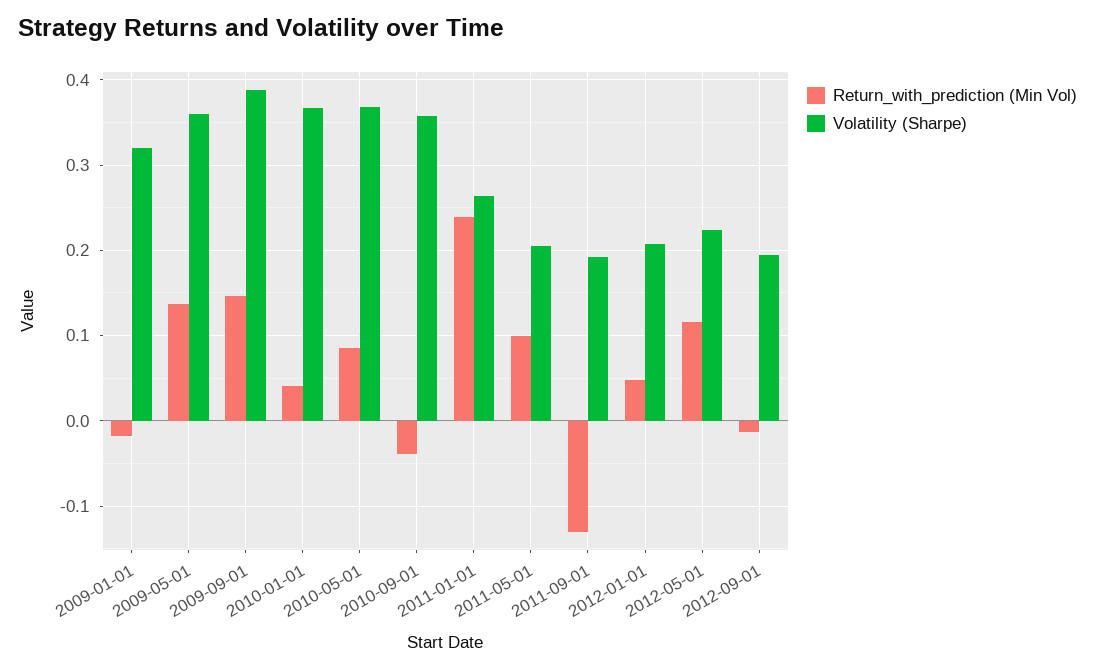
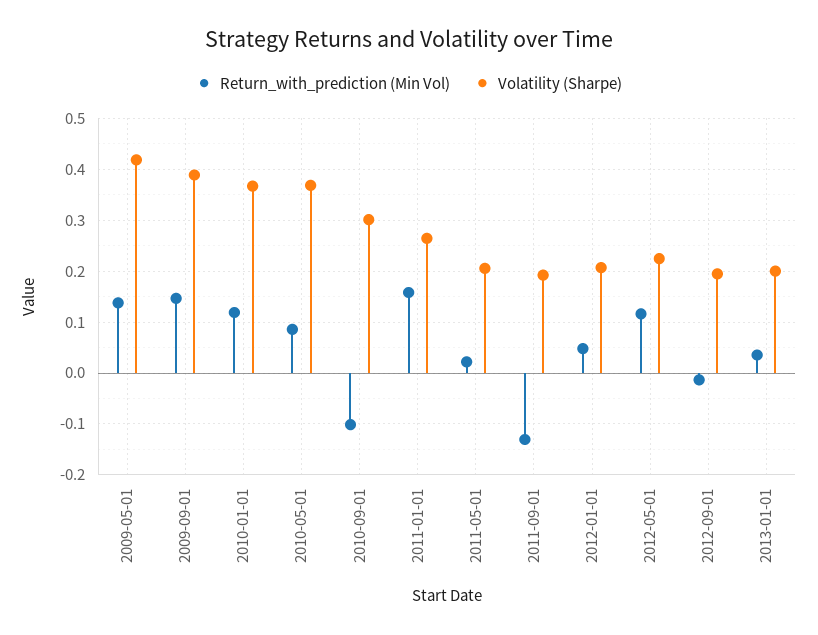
Return_with_prediction (Min Vol), 2009-01-01: -0.02 -> none
Volatility (Sharpe), 2009-01-01: 0.32 -> none
Volatility (Sharpe), 2009-05-01: 0.36 -> 0.42
Return_with_prediction (Min Vol), 2010-01-01: 0.04 -> 0.12
Return_with_prediction (Min Vol), 2010-09-01: -0.04 -> -0.1
Volatility (Sharpe), 2010-09-01: 0.36 -> 0.3
Return_with_prediction (Min Vol), 2011-01-01: 0.24 -> 0.16
Return_with_prediction (Min Vol), 2011-05-01: 0.1 -> 0.02
Return_with_prediction (Min Vol), 2013-01-01: none -> 0.04
Volatility (Sharpe), 2013-01-01: none -> 0.2

